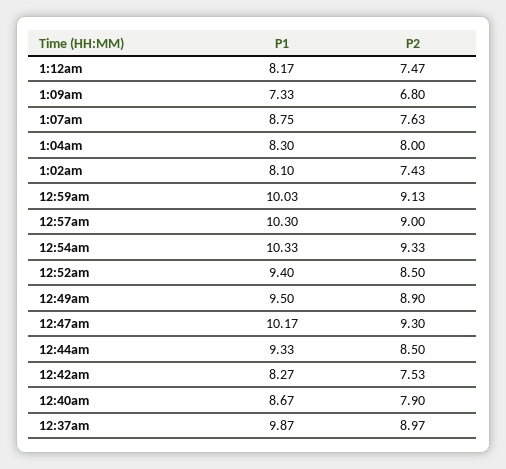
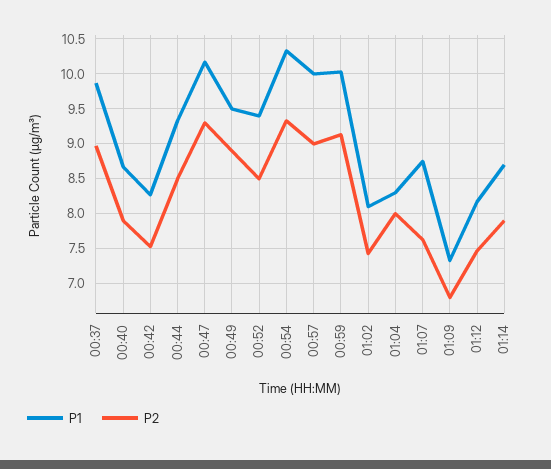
P1, 12:57am: 10.3 -> 10
P1, 01:14: none -> 8.7
P2, 01:14: none -> 7.9

